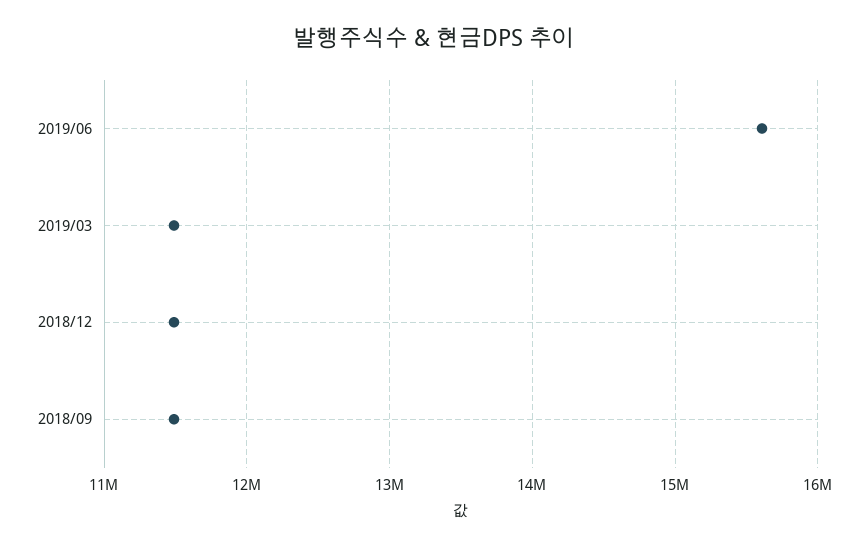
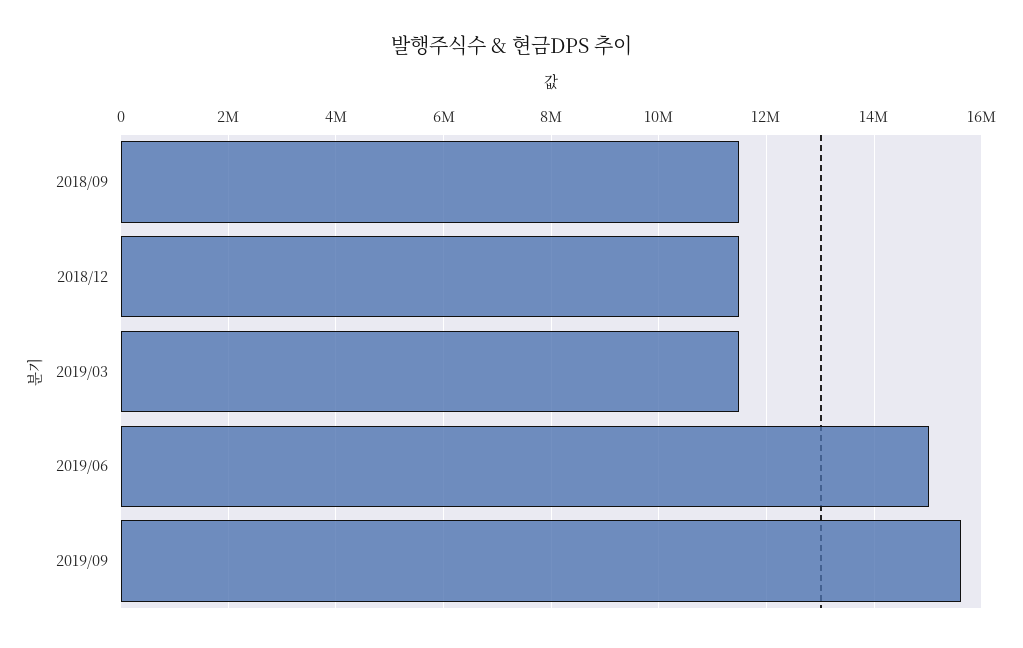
2019/06: 15600000 -> 15000000
2019/09: none -> 15600000

